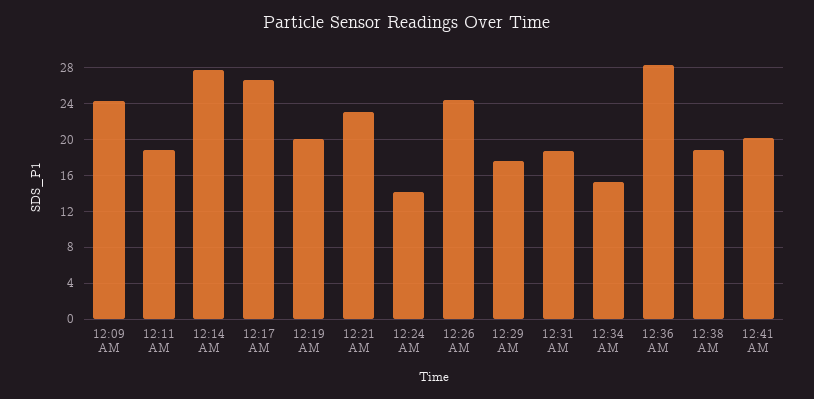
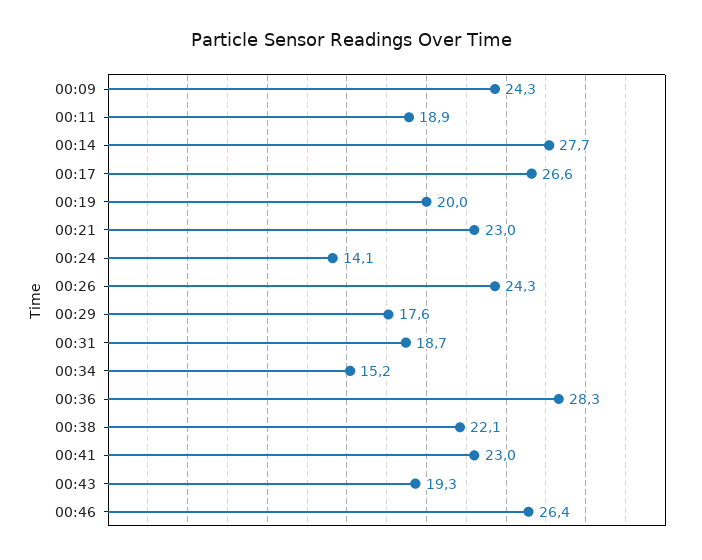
12:38 AM: 19 -> 22.1
12:41 AM: 20 -> 23
00:43: none -> 19.3
00:46: none -> 26.4

